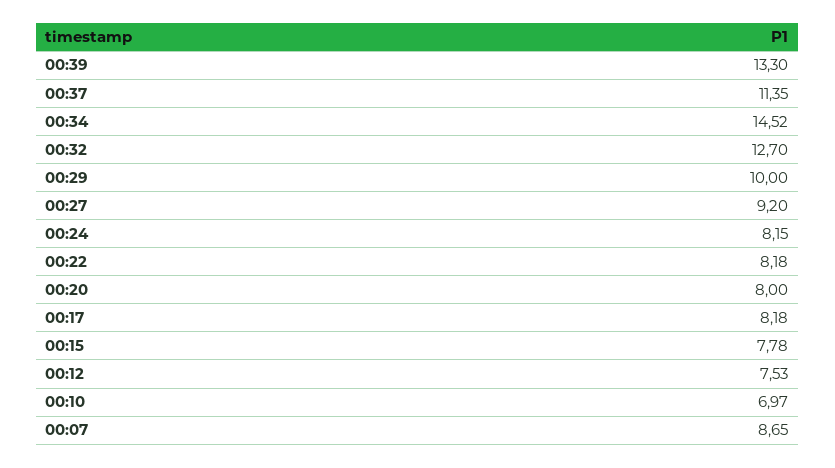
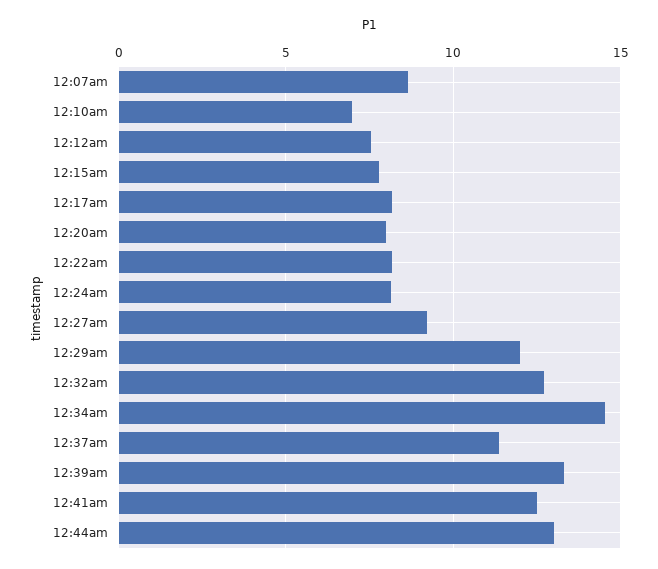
00:29: 10 -> 12
12:41am: none -> 12.5
12:44am: none -> 13

